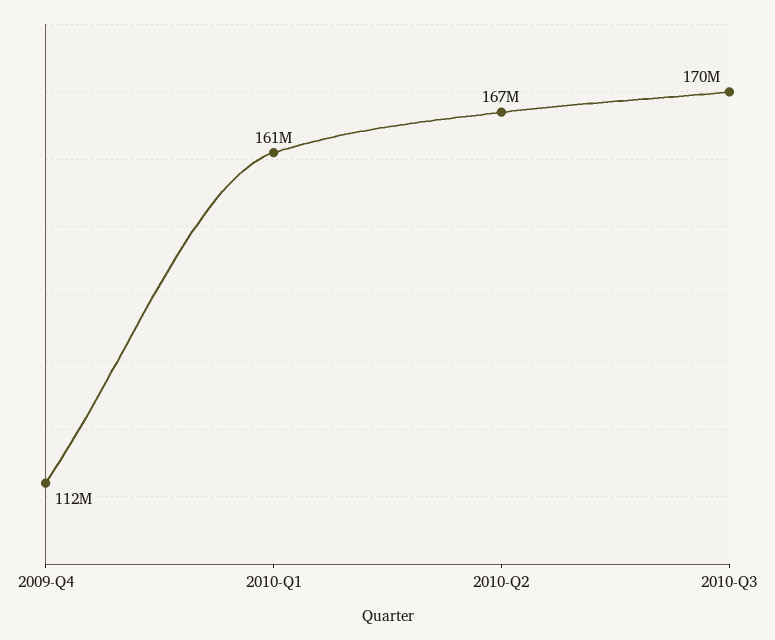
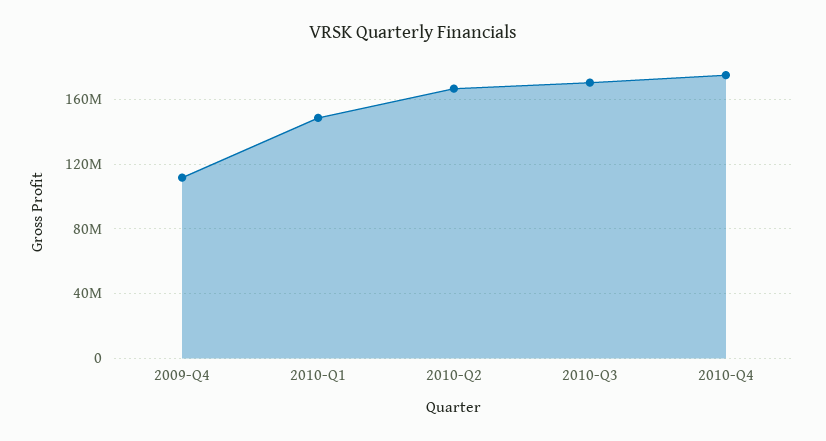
2010-Q1: 161000000 -> 150000000
2010-Q4: none -> 175000000

